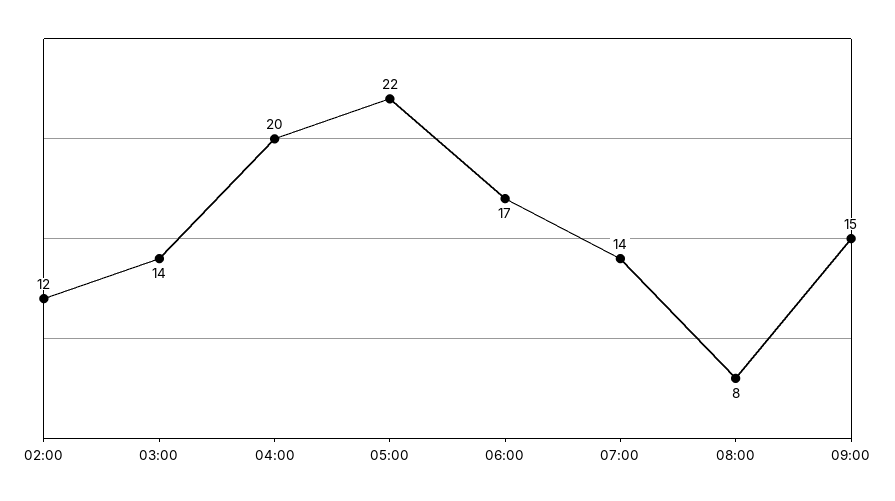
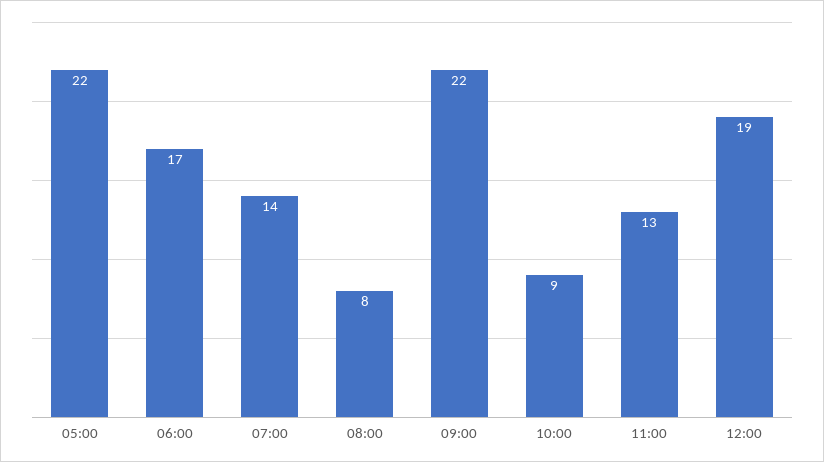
02:00: 12 -> none
03:00: 14 -> none
04:00: 20 -> none
09:00: 15 -> 22
10:00: none -> 9
11:00: none -> 13
12:00: none -> 19

